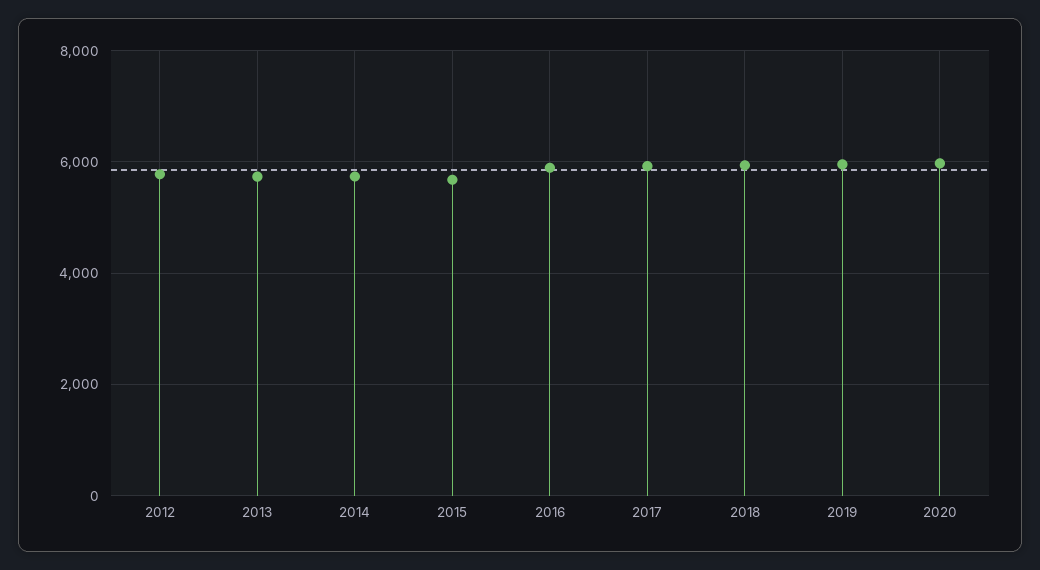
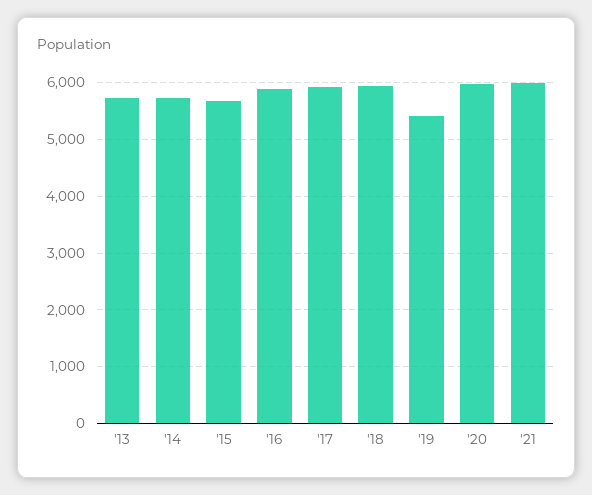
2012: 5800 -> none
2019: 6000 -> 5400
'21: none -> 6000

